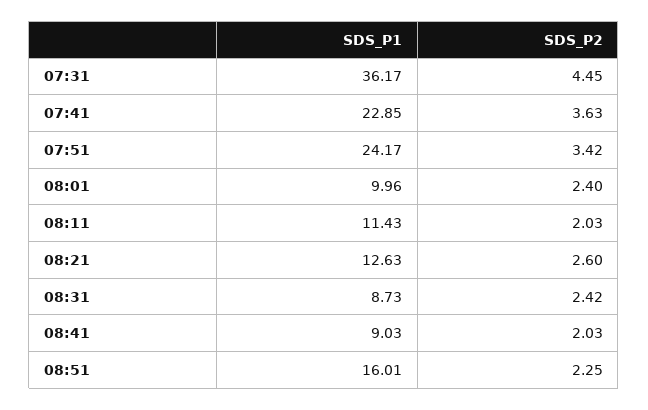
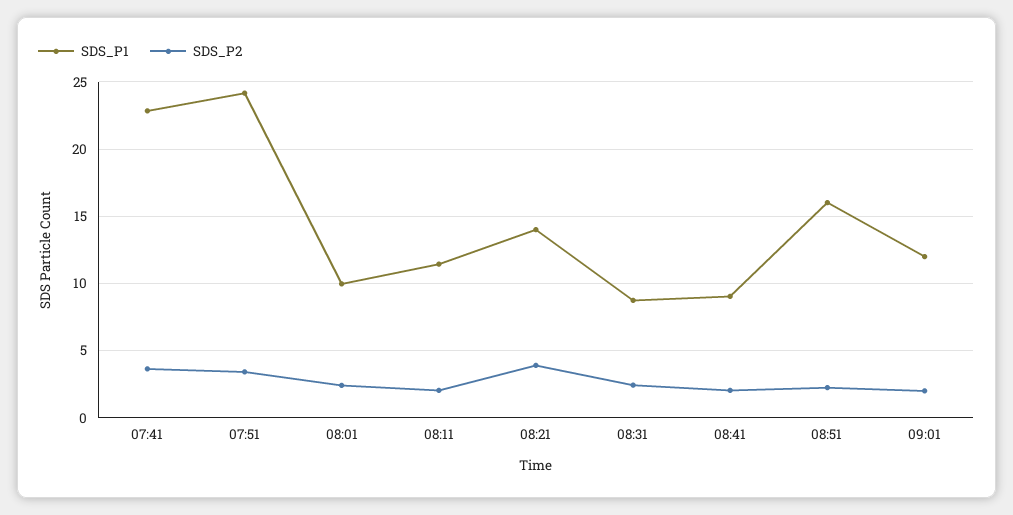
SDS_P1, 07:31: 36.17 -> none
SDS_P2, 07:31: 4.45 -> none
SDS_P1, 08:21: 12.63 -> 14
SDS_P2, 08:21: 2.6 -> 4
SDS_P1, 09:01: none -> 12
SDS_P2, 09:01: none -> 2

